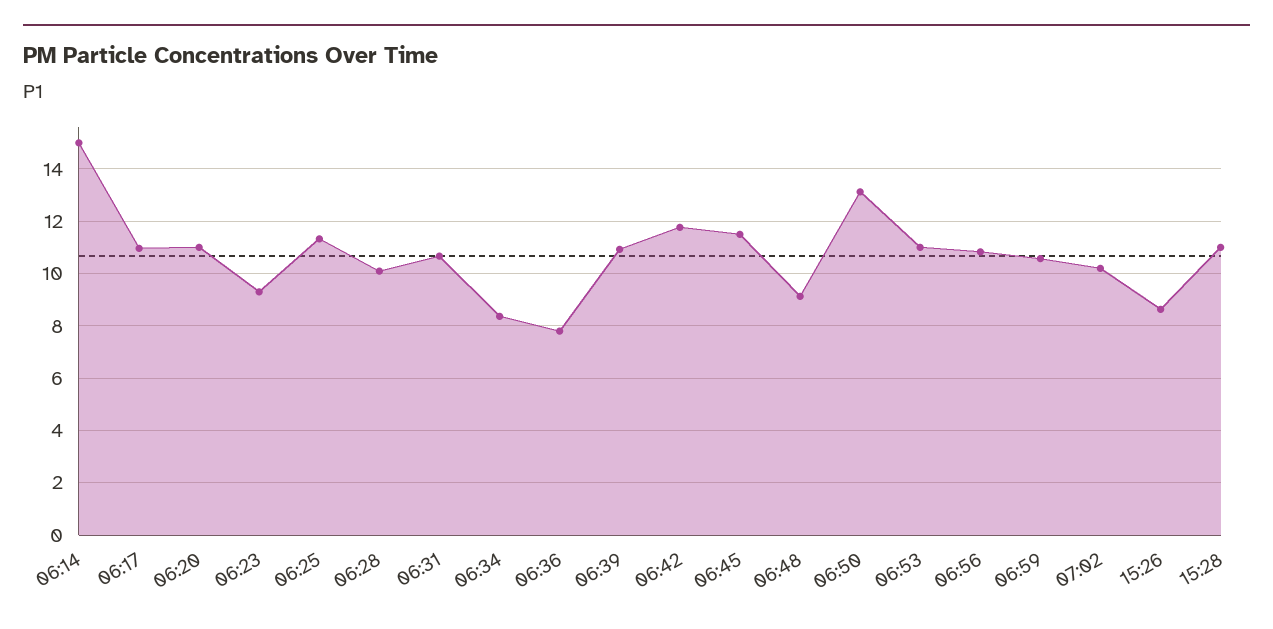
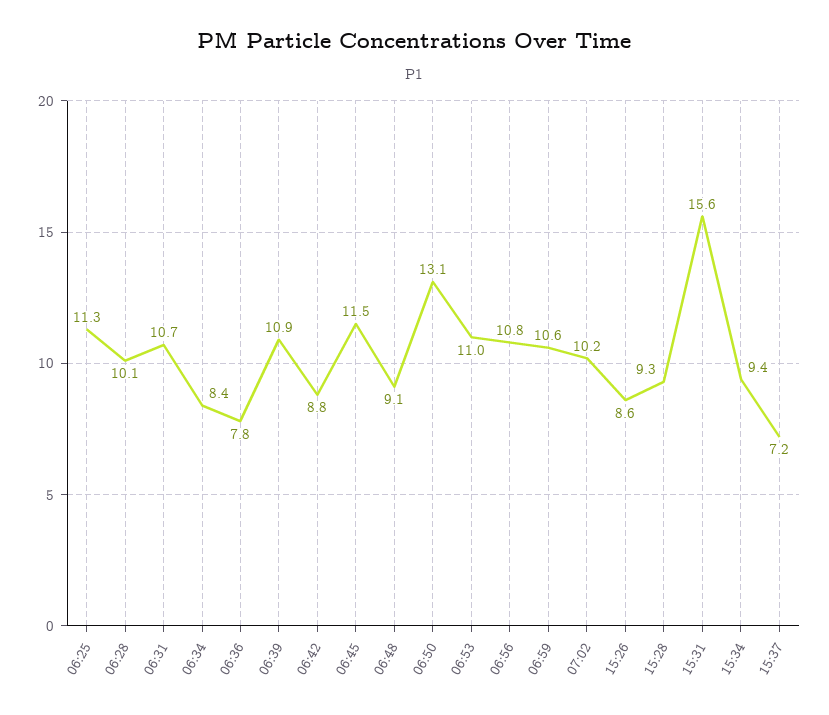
06:14: 15 -> none
06:17: 11 -> none
06:20: 11 -> none
06:23: 9.25 -> none
06:42: 11.75 -> 8.8
15:28: 11 -> 9.3
15:31: none -> 15.6
15:34: none -> 9.4
15:37: none -> 7.2

